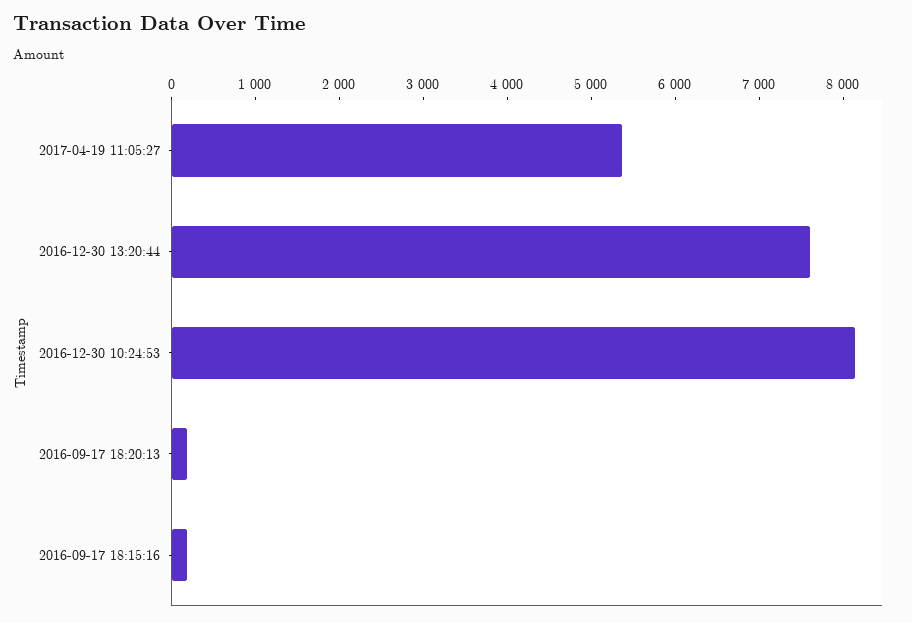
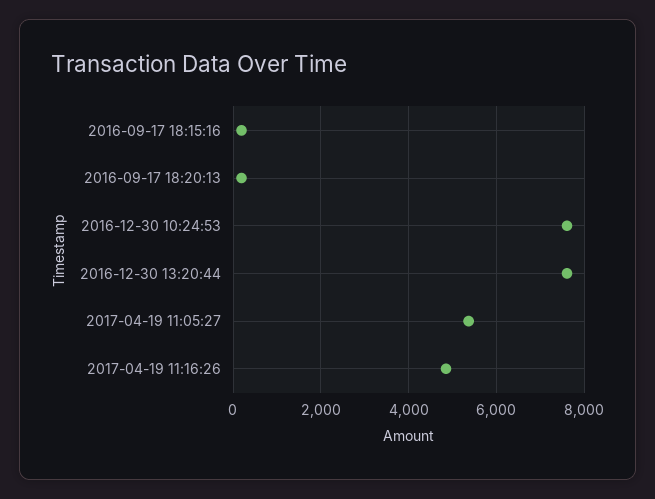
2016-12-30 10:24:53: 8200 -> 7600
2017-04-19 11:16:26: none -> 4800

